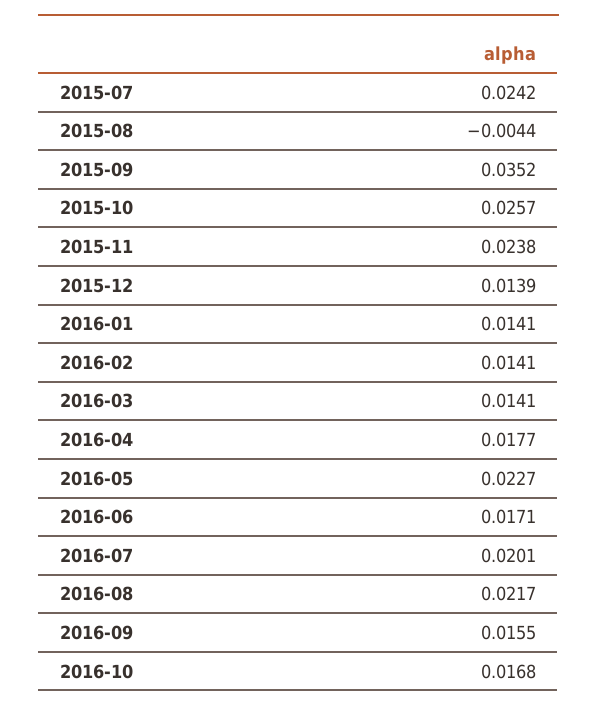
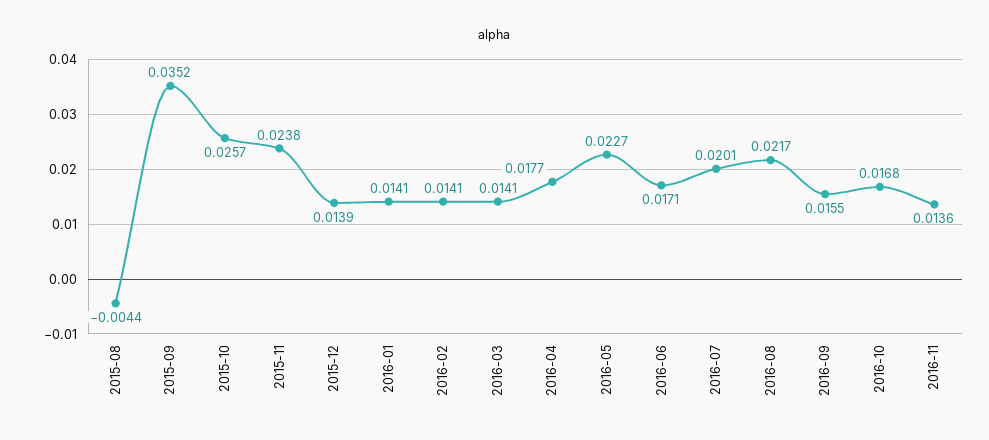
2015-07: 0.0242 -> none
2016-11: none -> 0.0136

